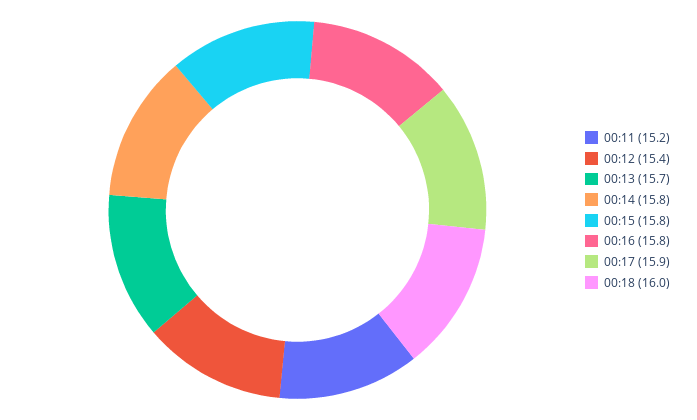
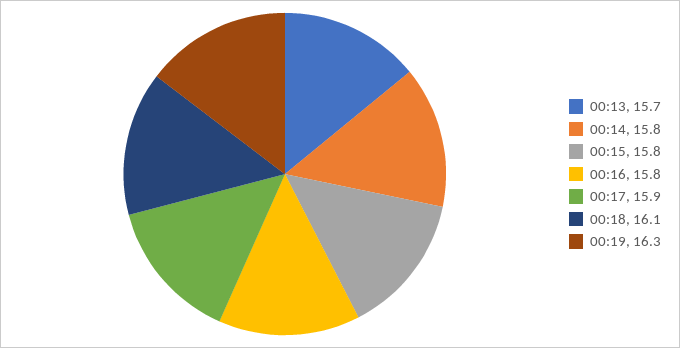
00:11: 15.2 -> none
00:12: 15.4 -> none
00:18: 16 -> 16.1
00:19: none -> 16.3

